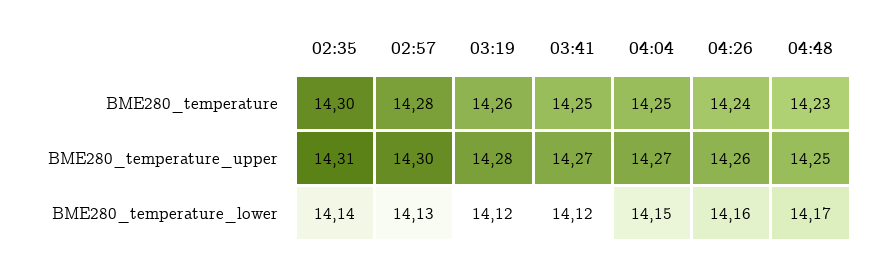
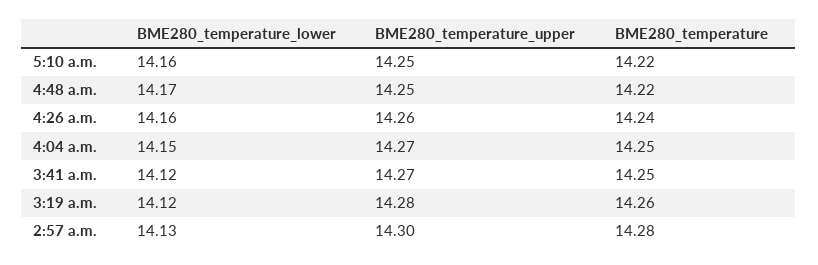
02:35, BME280_temperature: 14.3 -> none
04:48, BME280_temperature: 14.23 -> 14.22
02:35, BME280_temperature_upper: 14.31 -> none
02:35, BME280_temperature_lower: 14.14 -> none
5:10 a.m., BME280_temperature_lower: none -> 14.16
5:10 a.m., BME280_temperature_upper: none -> 14.25
5:10 a.m., BME280_temperature: none -> 14.22

